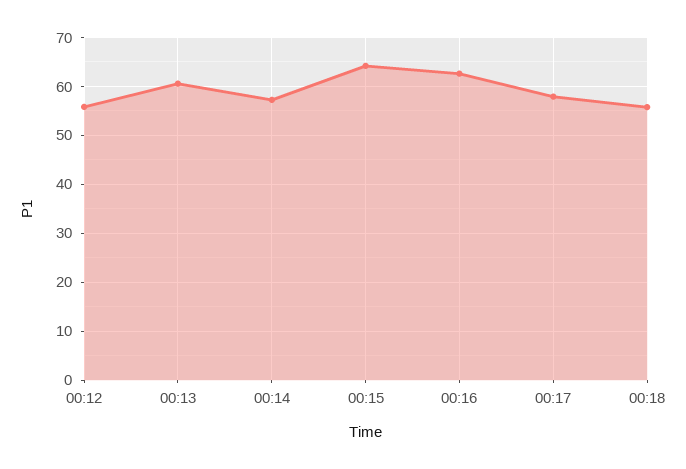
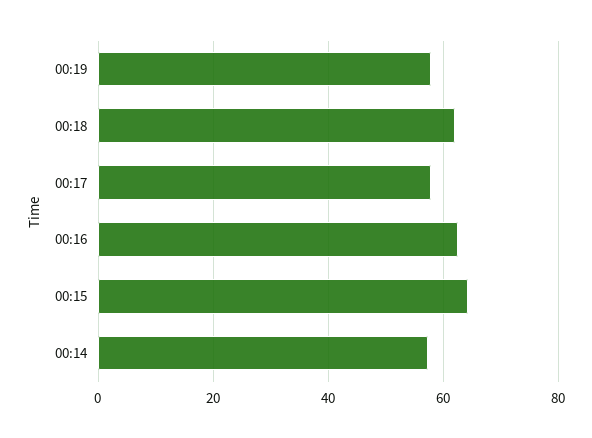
00:12: 56 -> none
00:13: 60 -> none
00:18: 56 -> 62
00:19: none -> 58

